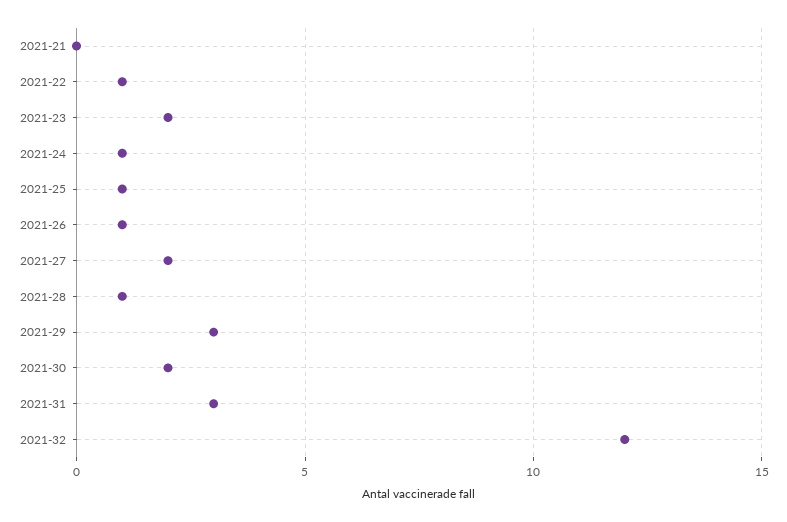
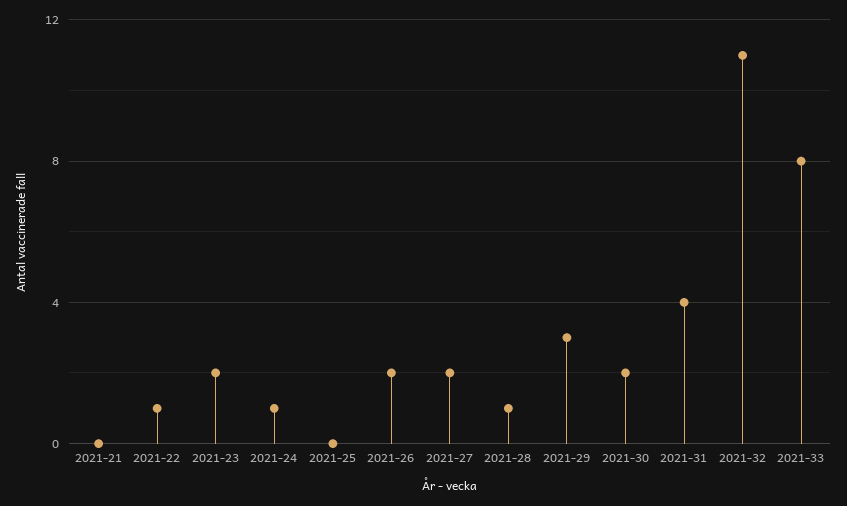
2021-25: 1 -> 0
2021-26: 1 -> 2
2021-31: 3 -> 4
2021-32: 12 -> 11
2021-33: none -> 8

